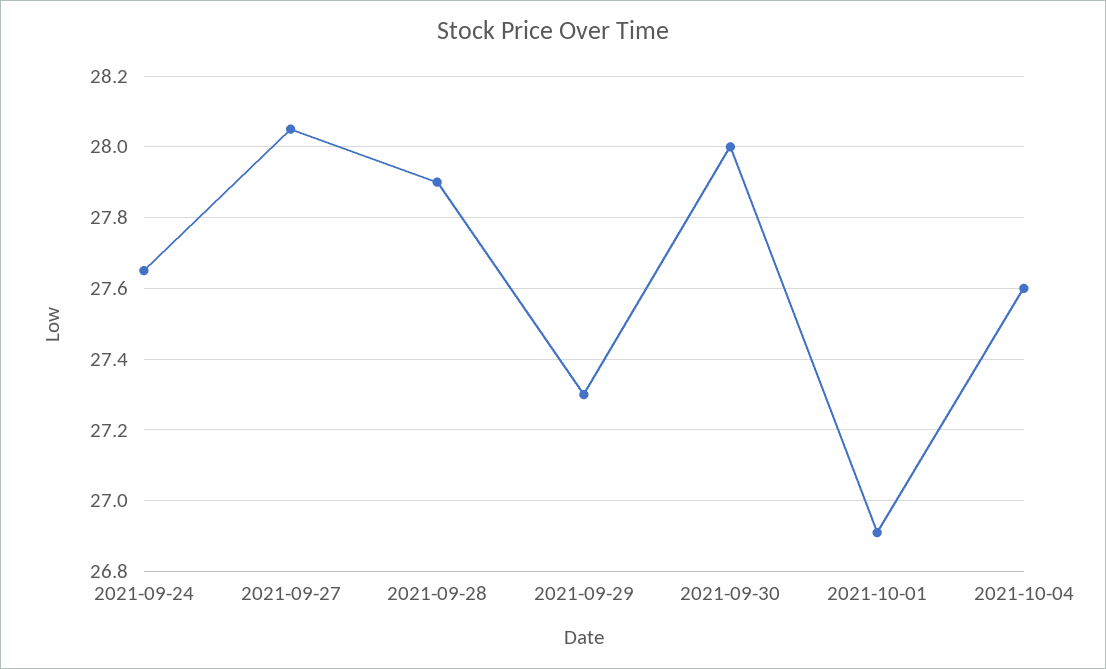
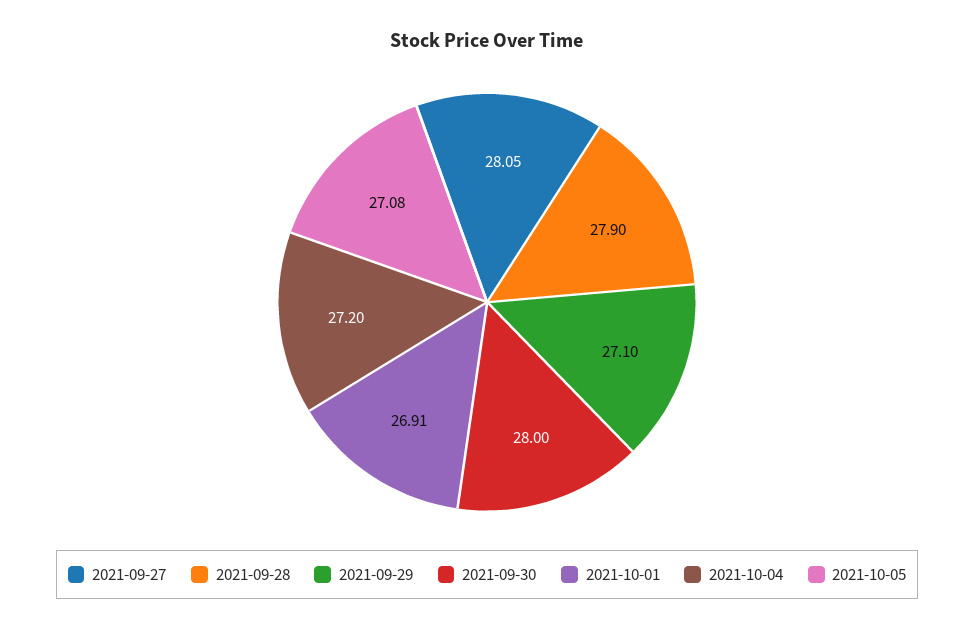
2021-09-24: 27.65 -> none
2021-09-29: 27.3 -> 27.1
2021-10-04: 27.6 -> 27.2
2021-10-05: none -> 27.08

